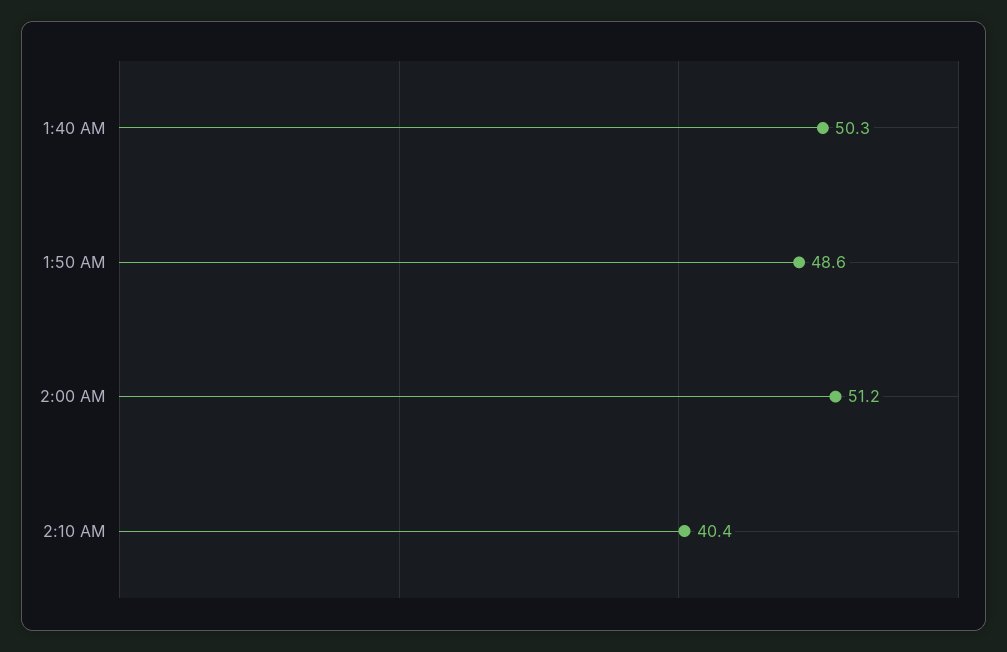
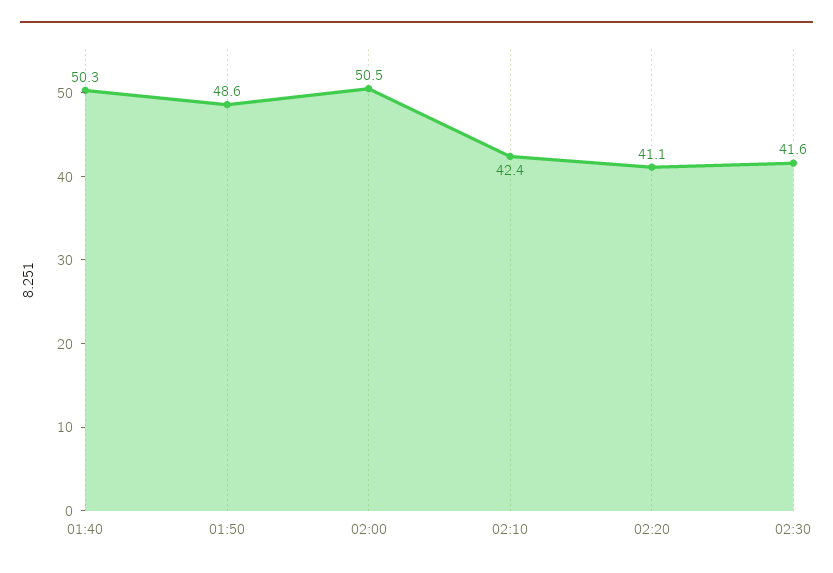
2:00 AM: 51.2 -> 50.5
2:10 AM: 40.4 -> 42.4
02:20: none -> 41.1
02:30: none -> 41.6

